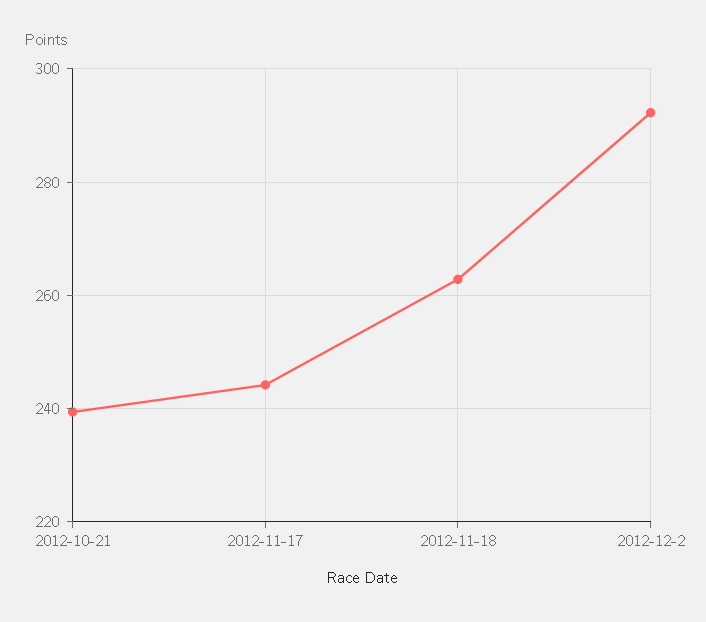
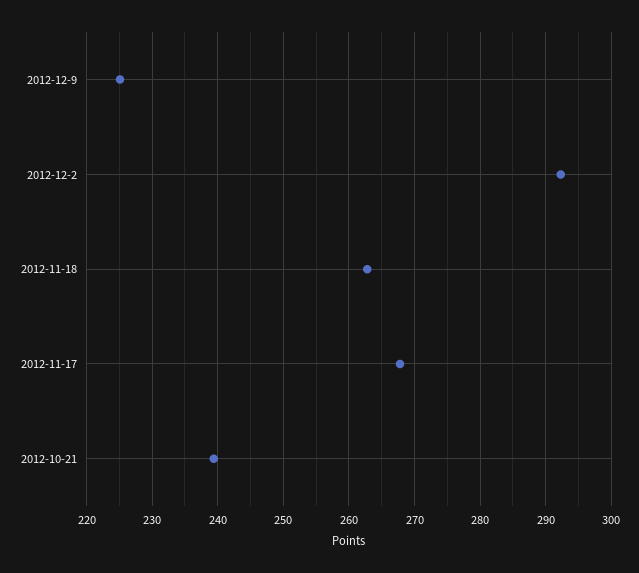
2012-11-17: 244 -> 268
2012-12-9: none -> 225

